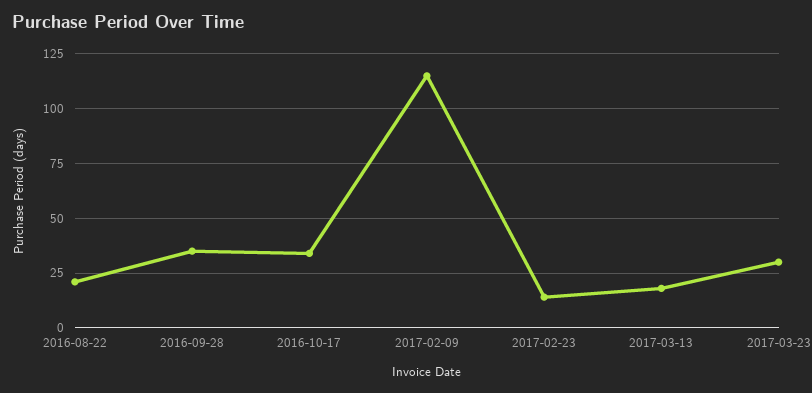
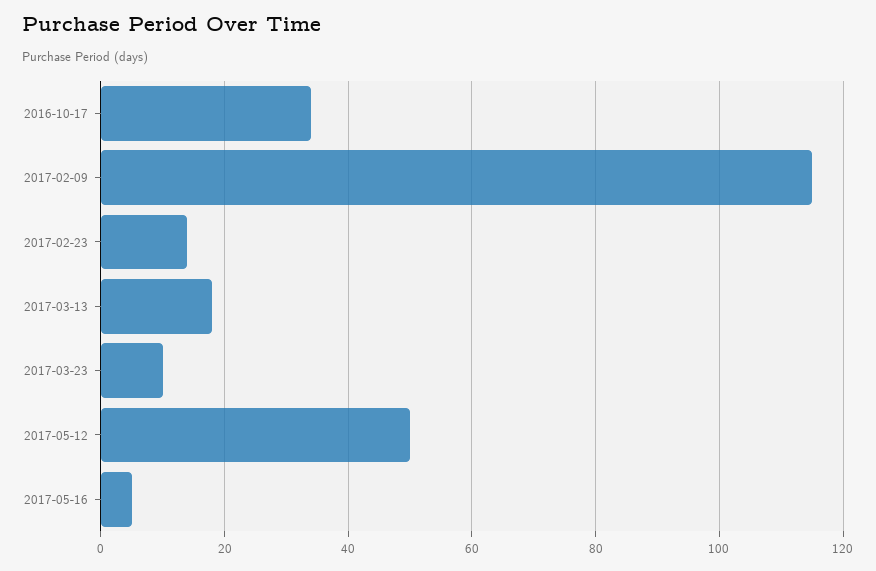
2016-08-22: 20 -> none
2016-09-28: 35 -> none
2017-03-23: 30 -> 10
2017-05-12: none -> 50
2017-05-16: none -> 5

